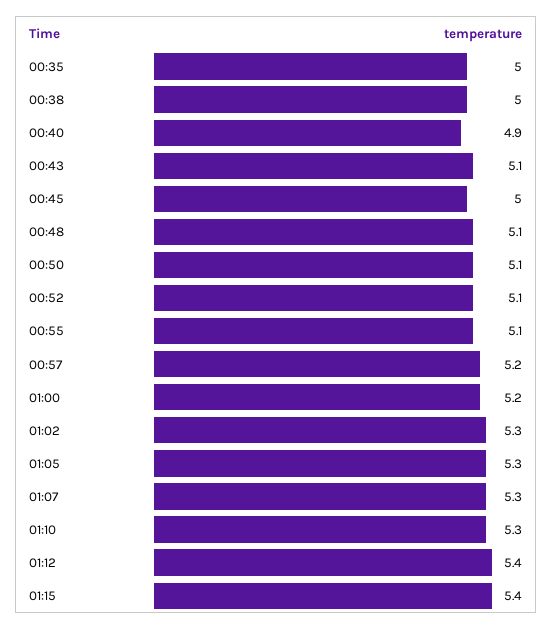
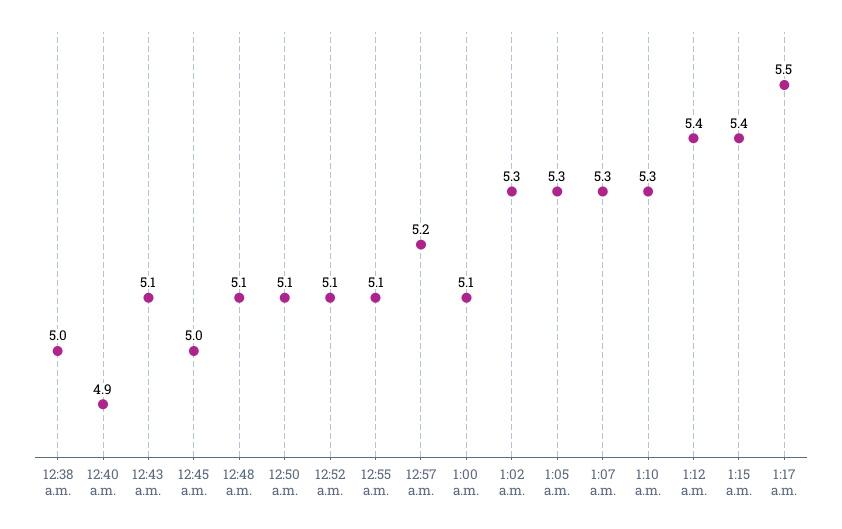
00:35: 5 -> none
01:00: 5.2 -> 5.1
1:17 a.m.: none -> 5.5

